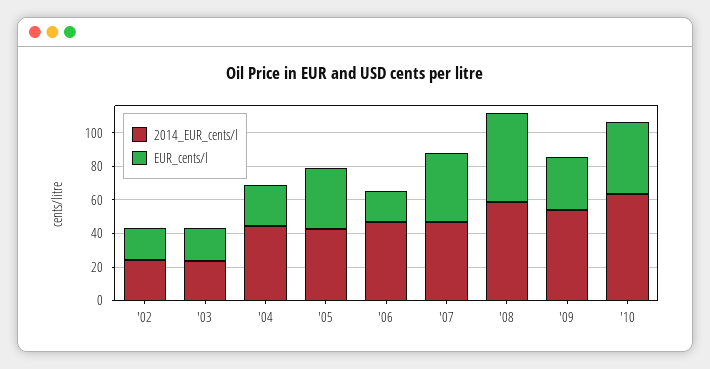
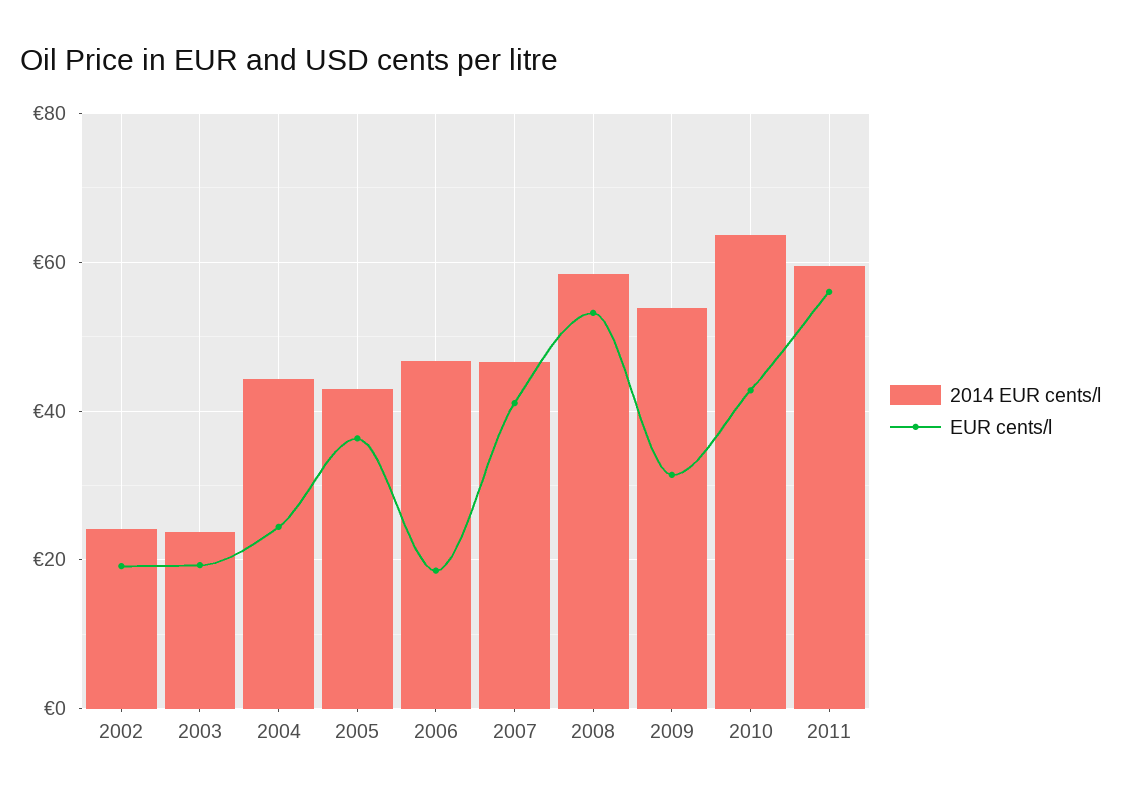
2014_EUR_cents/l, 2011: none -> 60
EUR_cents/l, 2011: none -> 56

